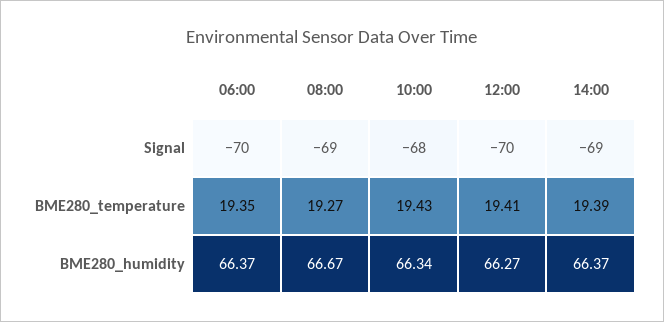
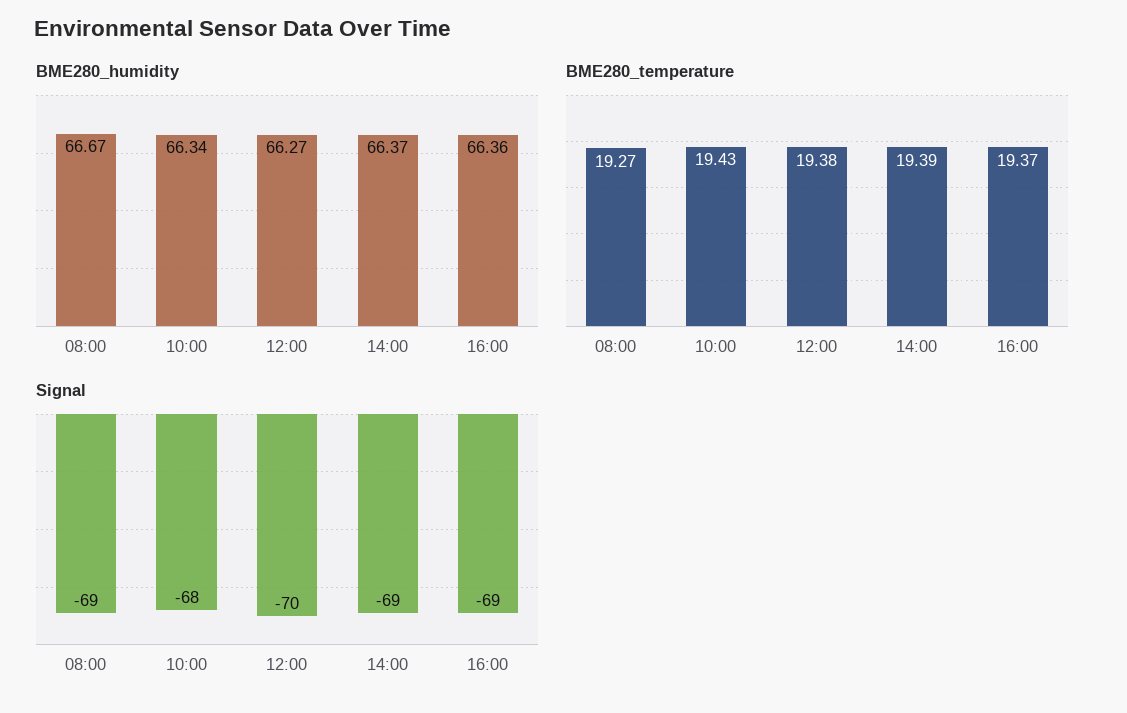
Signal, 06:00: -70 -> none
BME280_temperature, 06:00: 19.35 -> none
BME280_temperature, 12:00: 19.41 -> 19.38
BME280_humidity, 06:00: 66.37 -> none
BME280_humidity, 16:00: none -> 66.36
BME280_temperature, 16:00: none -> 19.37
Signal, 16:00: none -> -69

